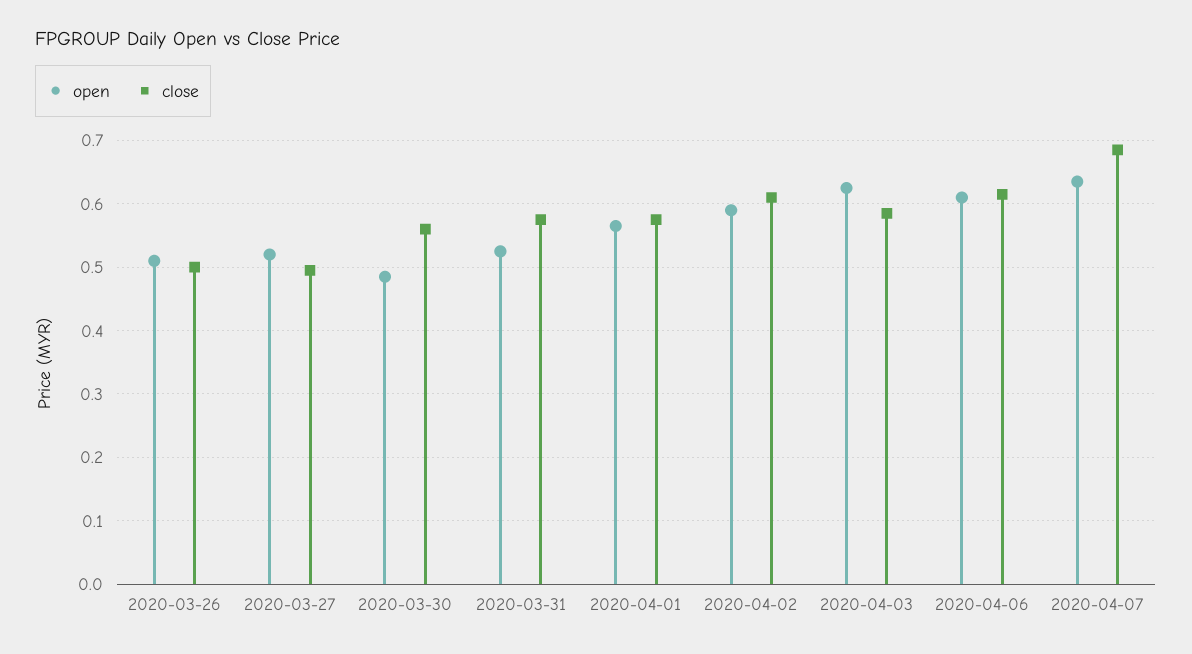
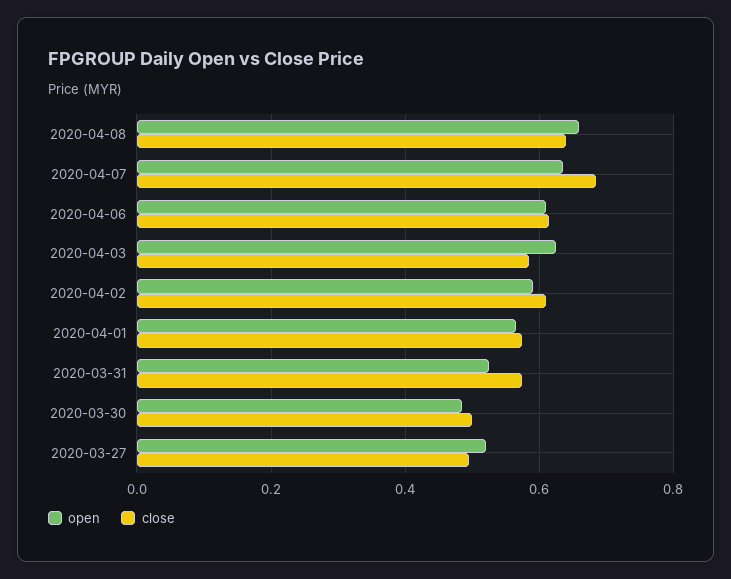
open, 2020-03-26: 0.51 -> none
close, 2020-03-26: 0.5 -> none
close, 2020-03-30: 0.56 -> 0.5
open, 2020-04-08: none -> 0.66
close, 2020-04-08: none -> 0.64

